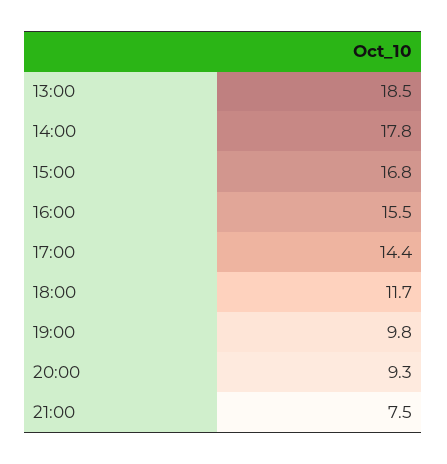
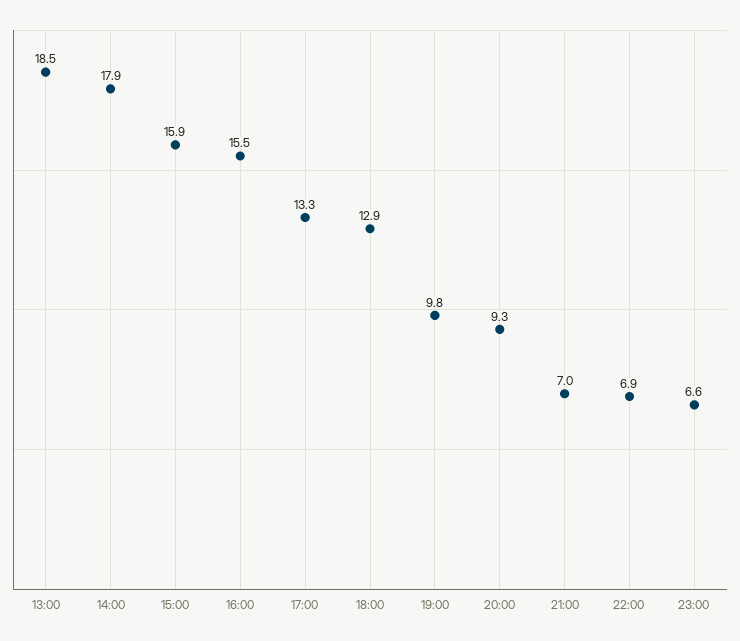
14:00: 17.8 -> 17.9
15:00: 16.8 -> 15.9
17:00: 14.4 -> 13.3
18:00: 11.7 -> 12.9
21:00: 7.5 -> 7
22:00: none -> 6.9
23:00: none -> 6.6

